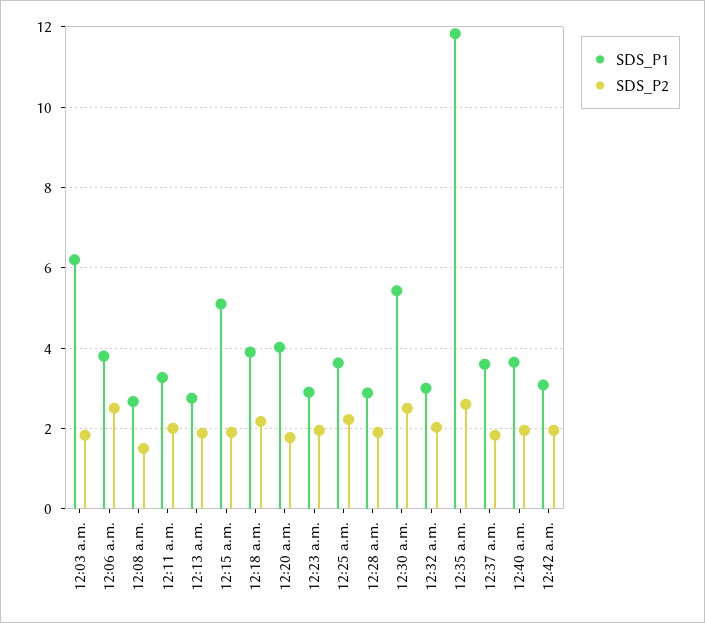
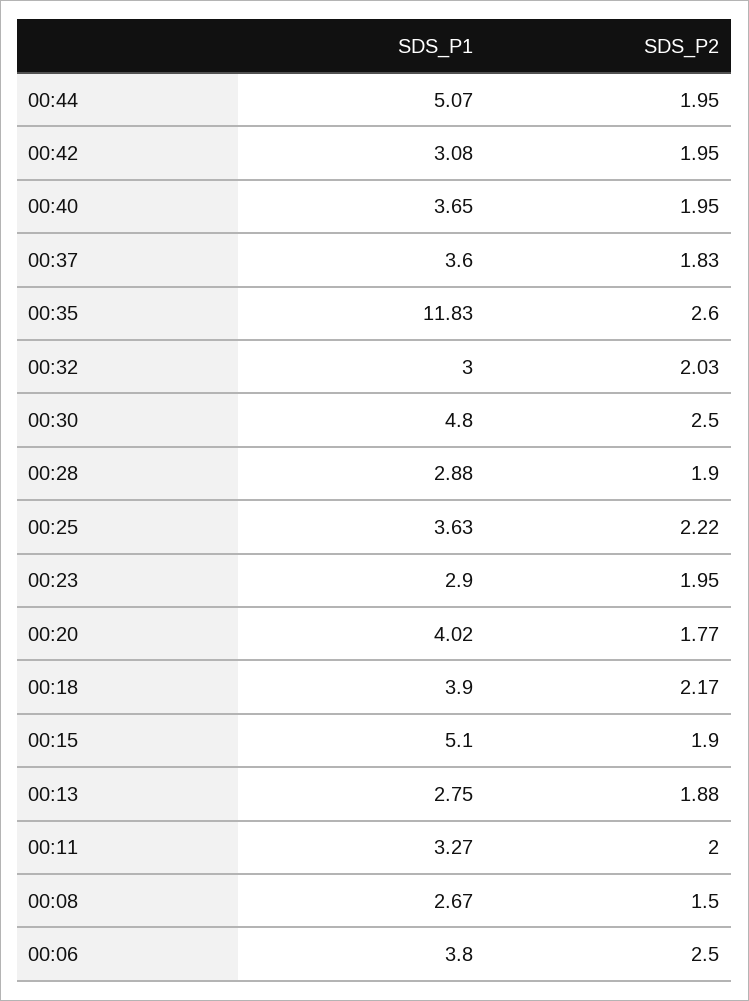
SDS_P1, 12:03 a.m.: 6.2 -> none
SDS_P2, 12:03 a.m.: 1.8 -> none
SDS_P1, 12:30 a.m.: 5.4 -> 4.8
SDS_P1, 00:44: none -> 5.07
SDS_P2, 00:44: none -> 1.95

